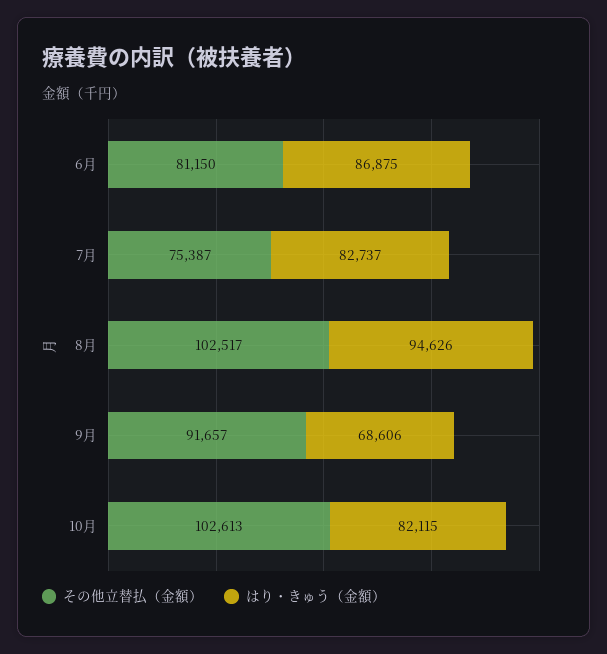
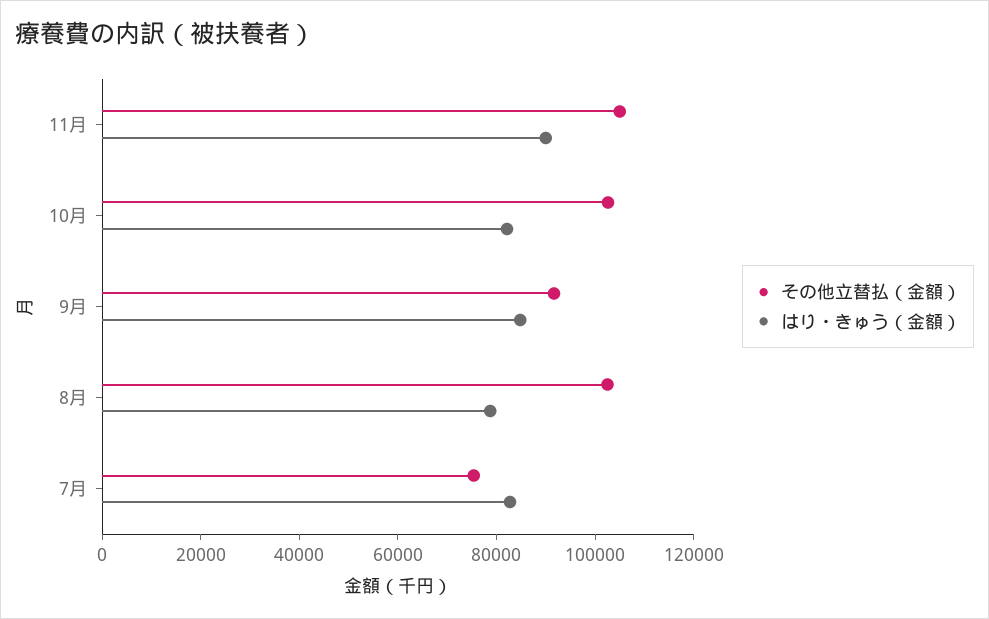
その他立替払（金額）, 6月: 81150 -> none
はり・きゅう（金額）, 6月: 86875 -> none
はり・きゅう（金額）, 8月: 94626 -> 80000
はり・きゅう（金額）, 9月: 68606 -> 85000
その他立替払（金額）, 11月: none -> 105000
はり・きゅう（金額）, 11月: none -> 90000

